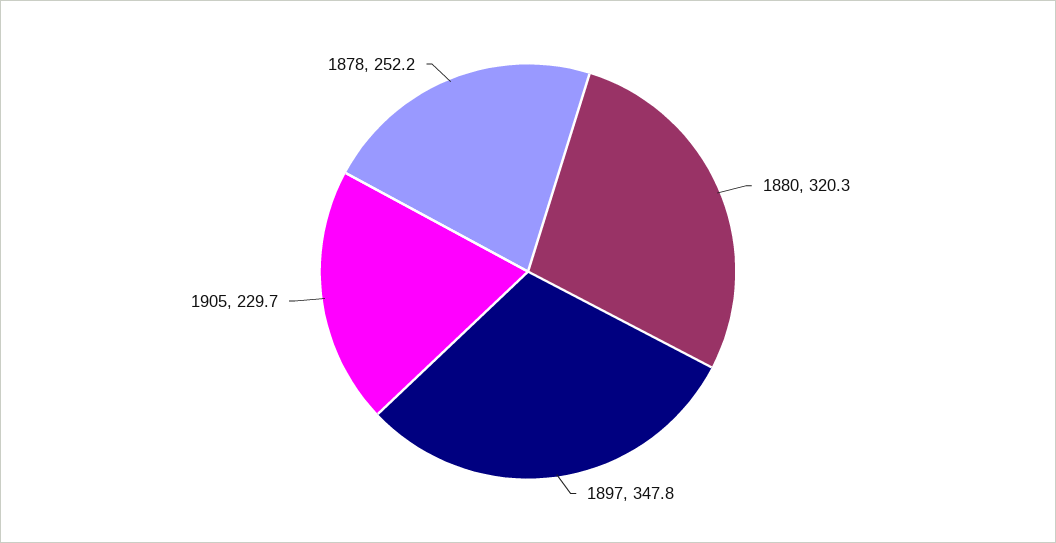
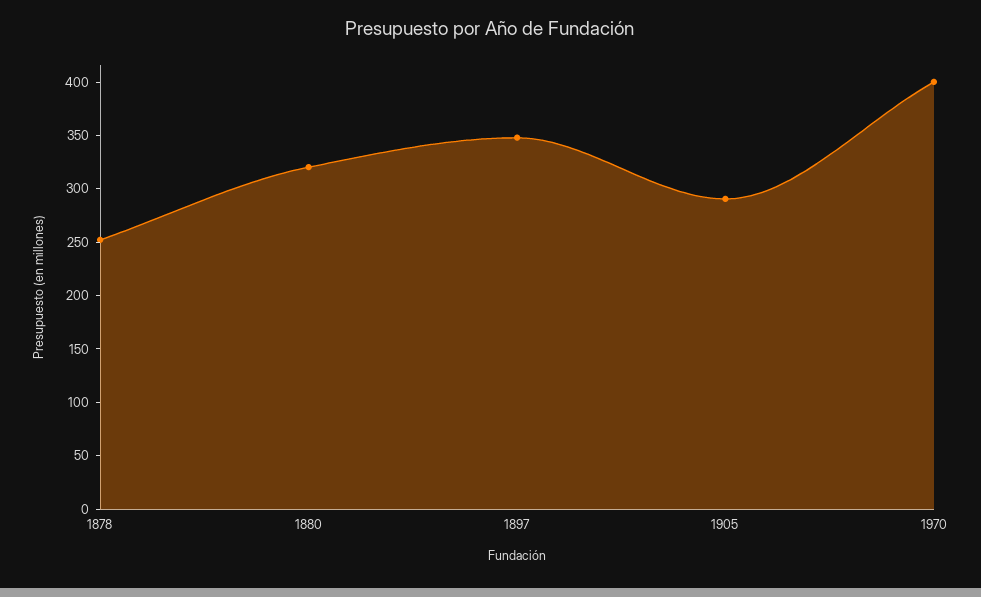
1905: 229.7 -> 290
1970: none -> 400

